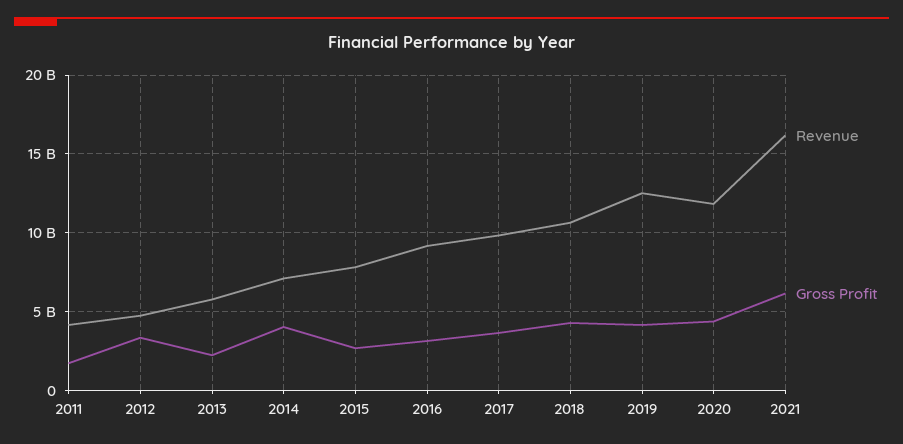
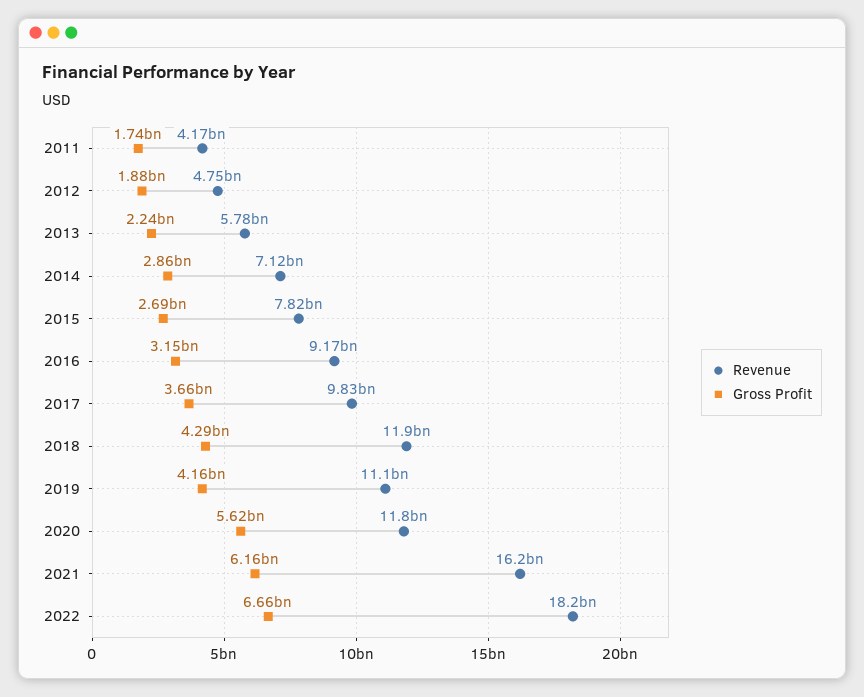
Gross Profit, 2012: 3500000000 -> 1880000000
Gross Profit, 2014: 4000000000 -> 2860000000
Revenue, 2018: 10500000000 -> 11900000000
Revenue, 2019: 12500000000 -> 11100000000
Gross Profit, 2020: 4500000000 -> 5620000000
Revenue, 2022: none -> 18200000000
Gross Profit, 2022: none -> 6660000000

